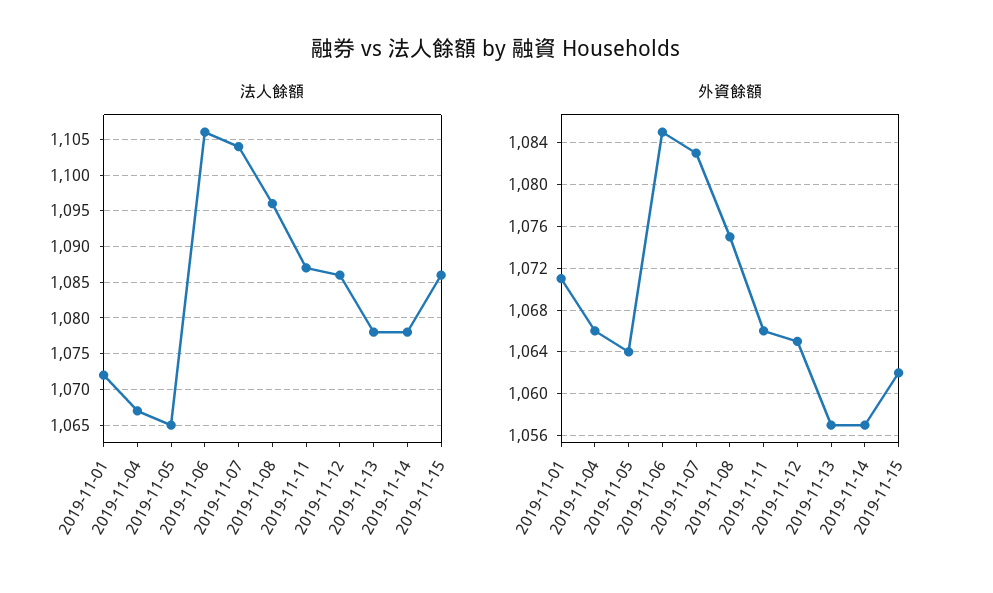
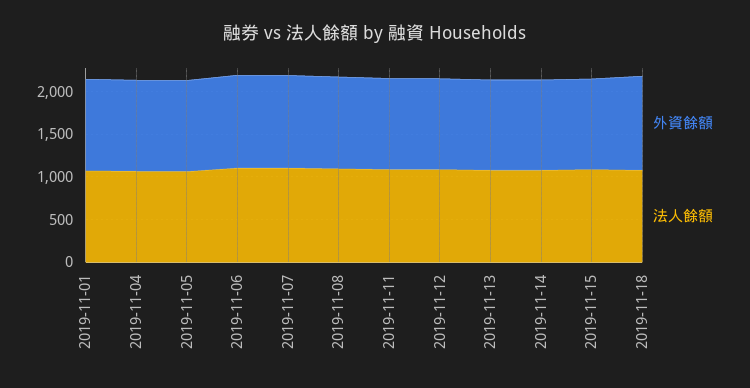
外資餘額, 2019-11-18: none -> 1100
法人餘額, 2019-11-18: none -> 1100

